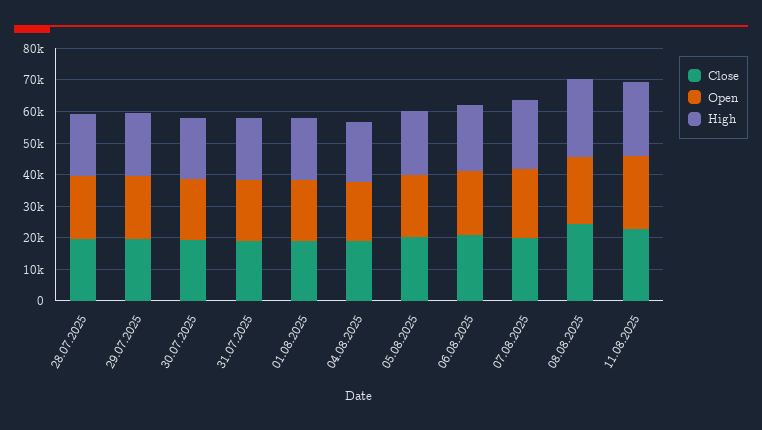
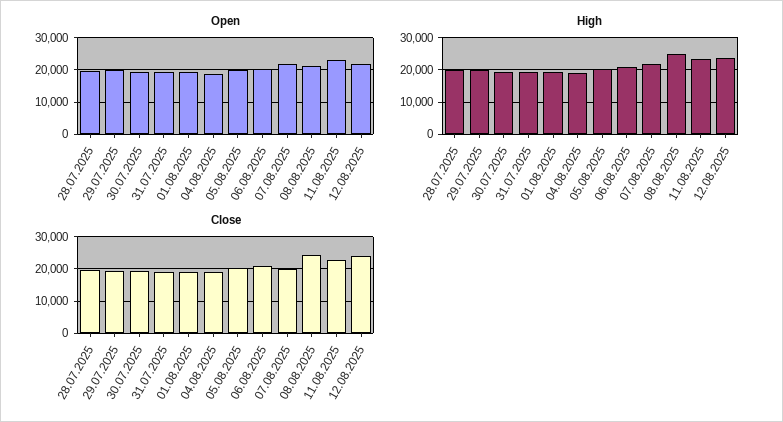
Open, 12.08.2025: none -> 22000
High, 12.08.2025: none -> 24000
Close, 12.08.2025: none -> 24000

